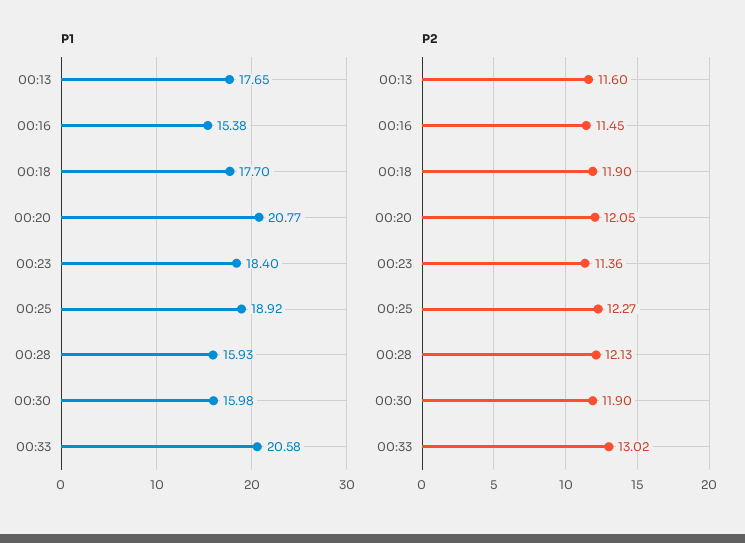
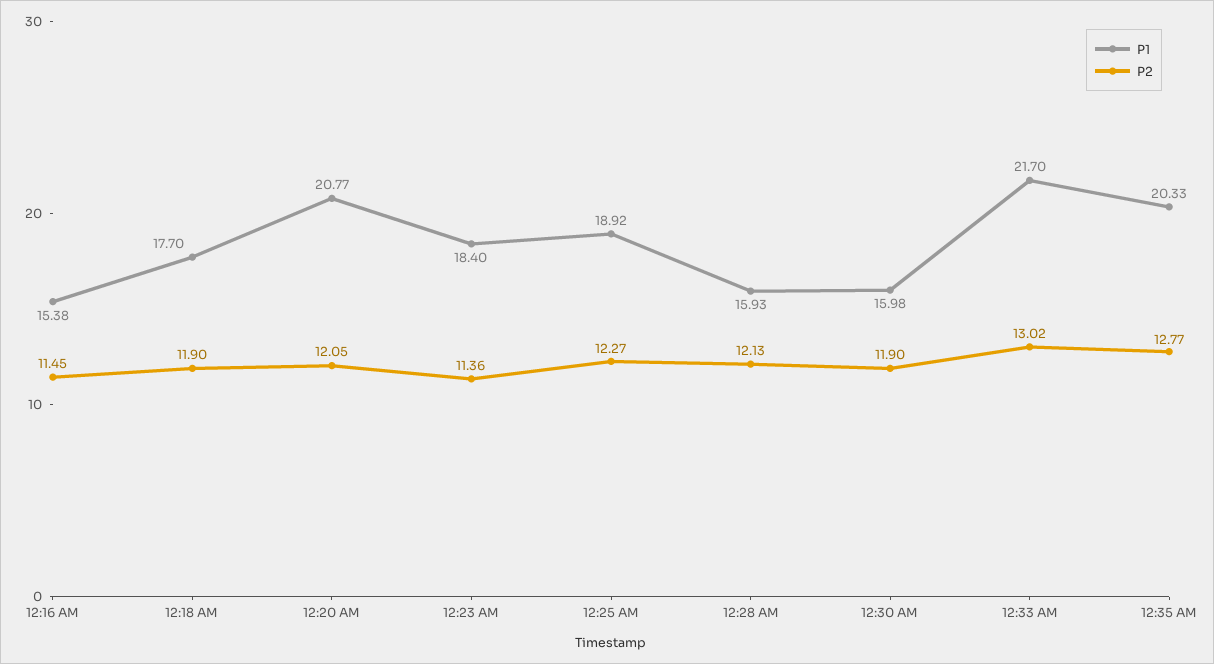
P1, 00:13: 17.65 -> none
P1, 00:33: 20.58 -> 21.7
P2, 00:13: 11.6 -> none
P1, 12:35 AM: none -> 20.33
P2, 12:35 AM: none -> 12.77

